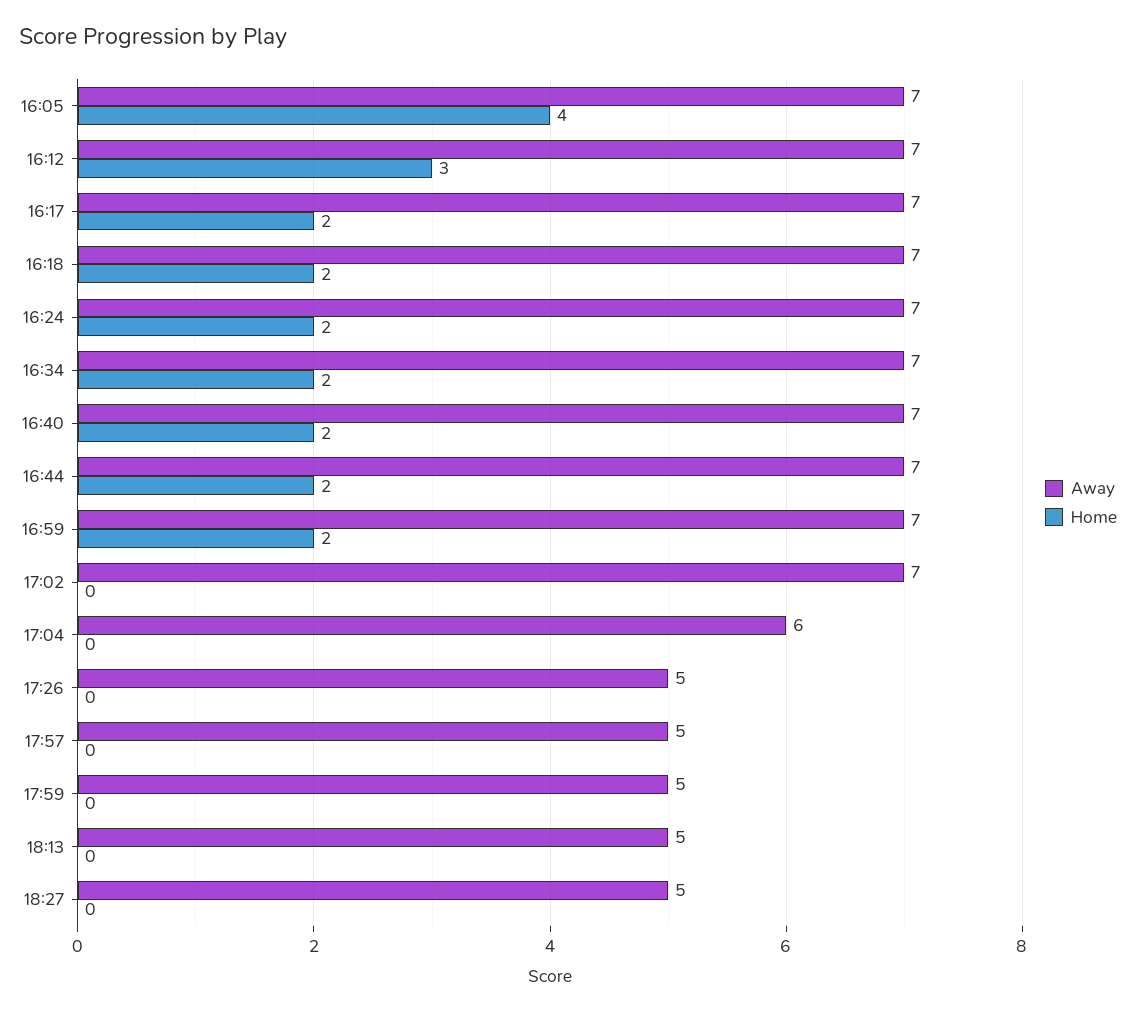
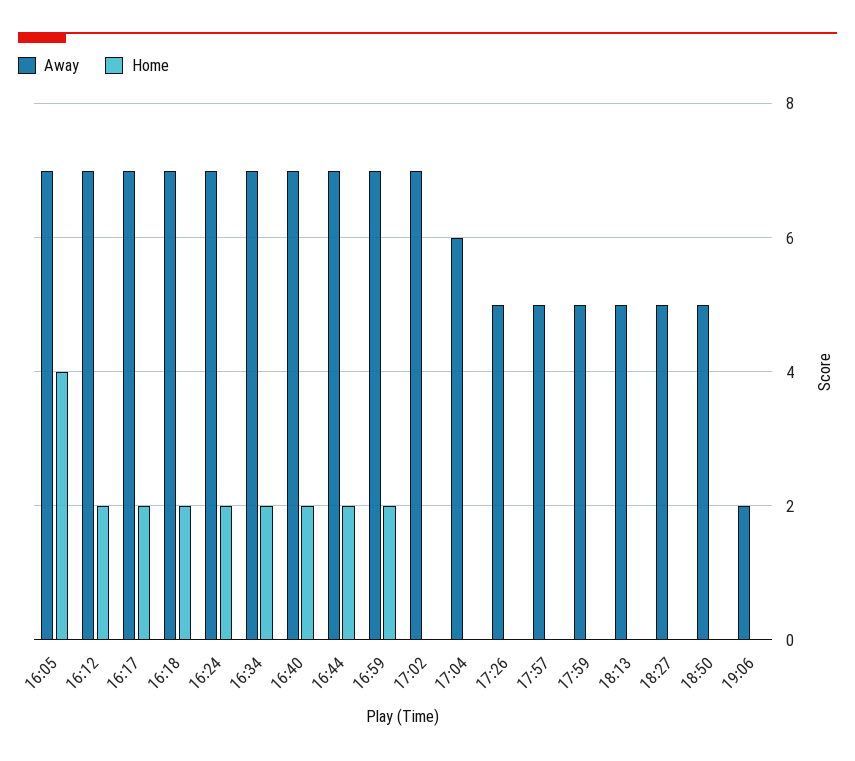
Home, 16:12: 3 -> 2
Away, 18:50: none -> 5
Home, 18:50: none -> 0
Away, 19:06: none -> 2
Home, 19:06: none -> 0

